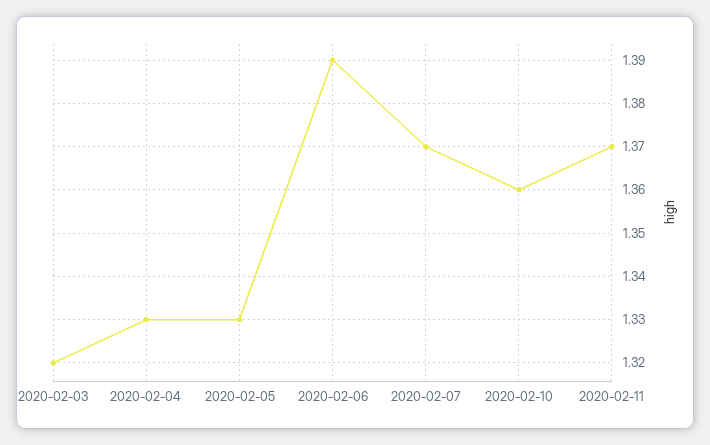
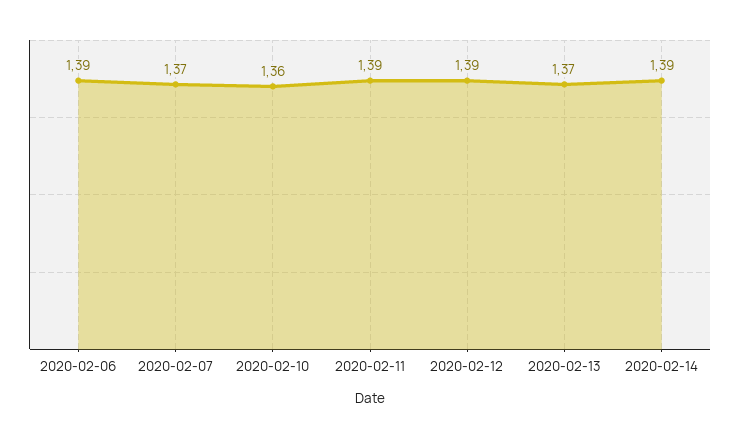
2020-02-03: 1.32 -> none
2020-02-04: 1.33 -> none
2020-02-05: 1.33 -> none
2020-02-11: 1.37 -> 1.39
2020-02-12: none -> 1.39
2020-02-13: none -> 1.37
2020-02-14: none -> 1.39

